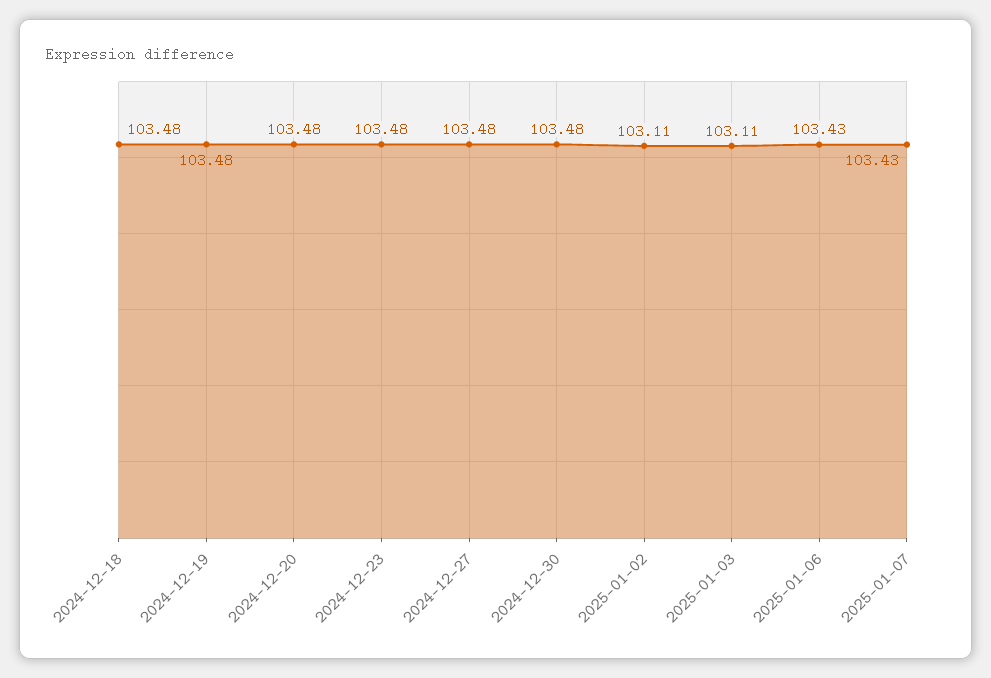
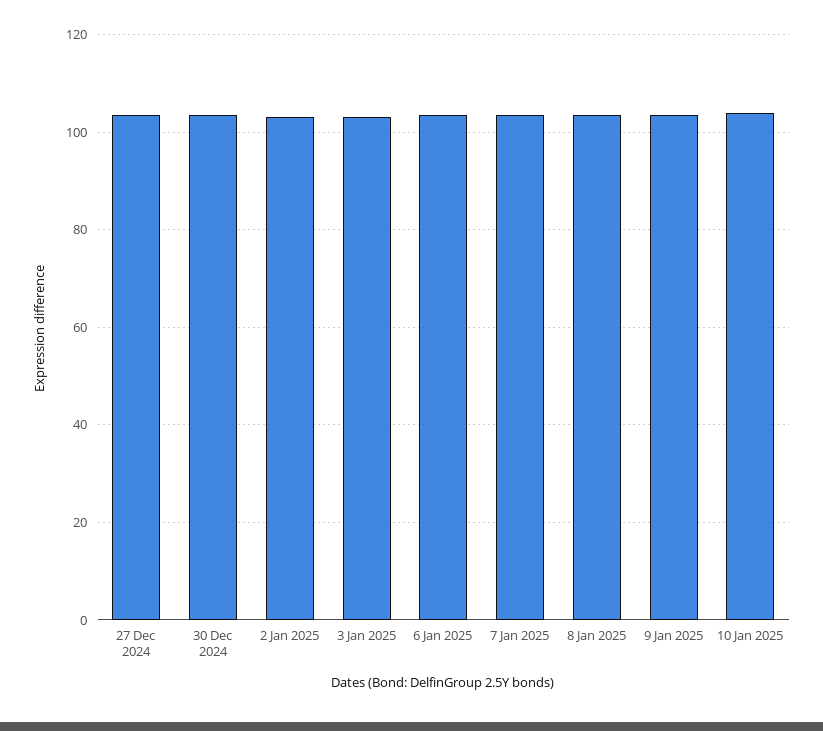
2024-12-18: 103.48 -> none
2024-12-19: 103.48 -> none
2024-12-20: 103.48 -> none
2024-12-23: 103.48 -> none
8 Jan 2025: none -> 104
9 Jan 2025: none -> 104
10 Jan 2025: none -> 104

